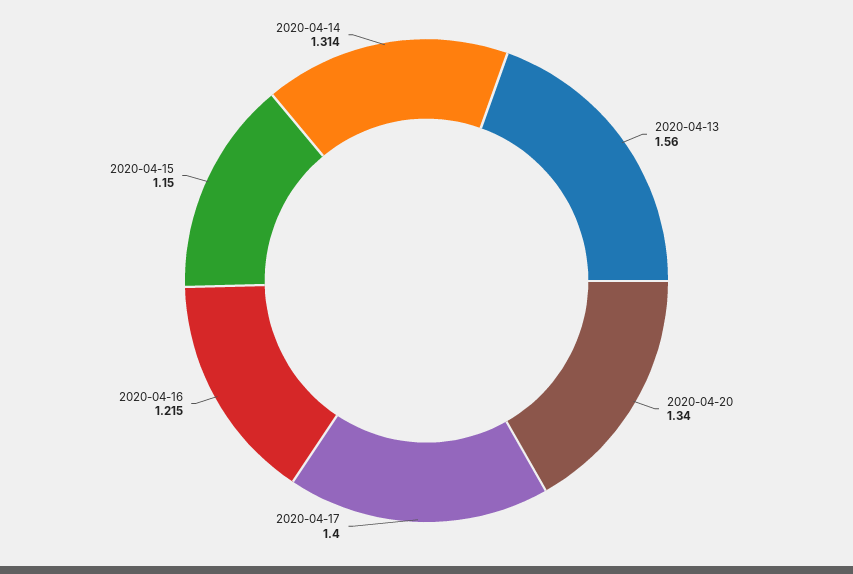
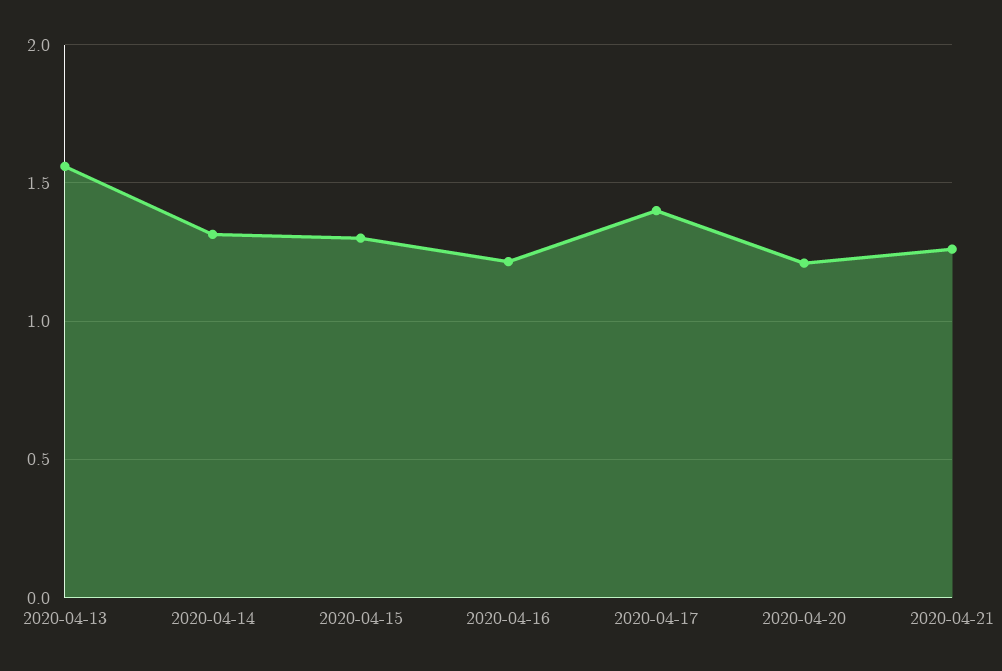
2020-04-20: 1.34 -> 1.2
2020-04-15: 1.15 -> 1.3
2020-04-21: none -> 1.25

